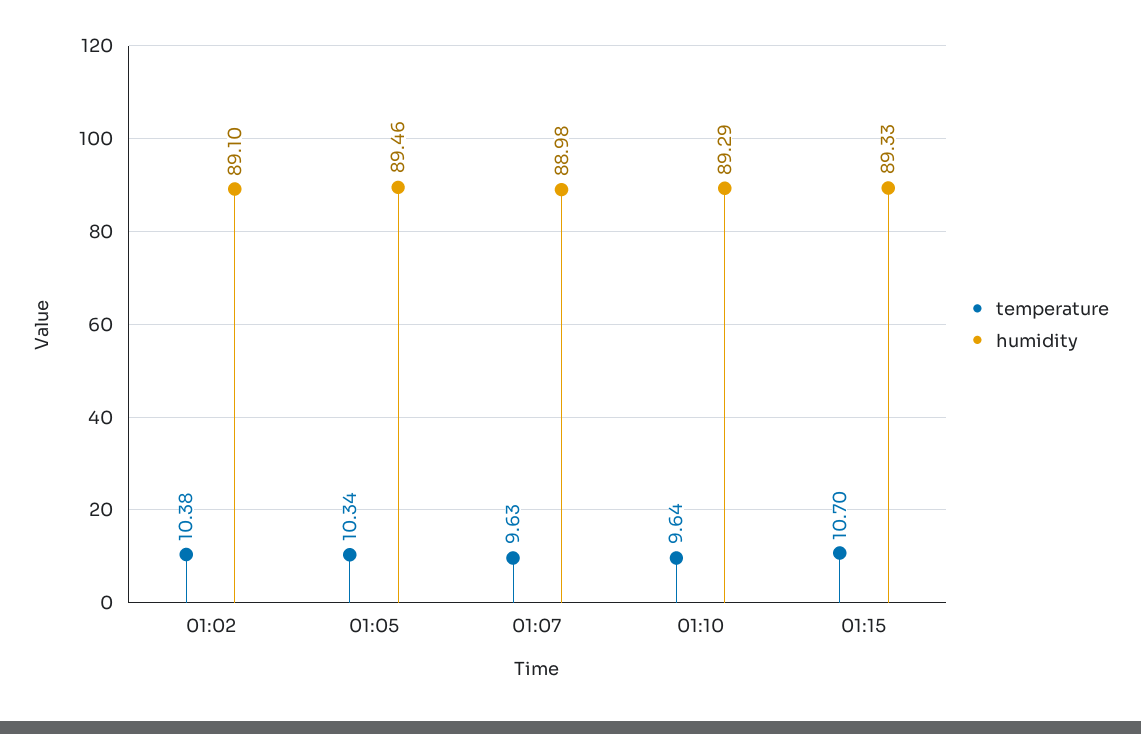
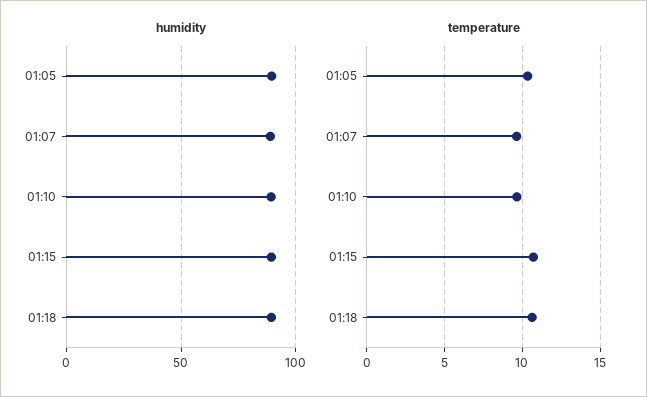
temperature, 01:02: 10.38 -> none
humidity, 01:02: 89.1 -> none
humidity, 01:18: none -> 90
temperature, 01:18: none -> 10.5

